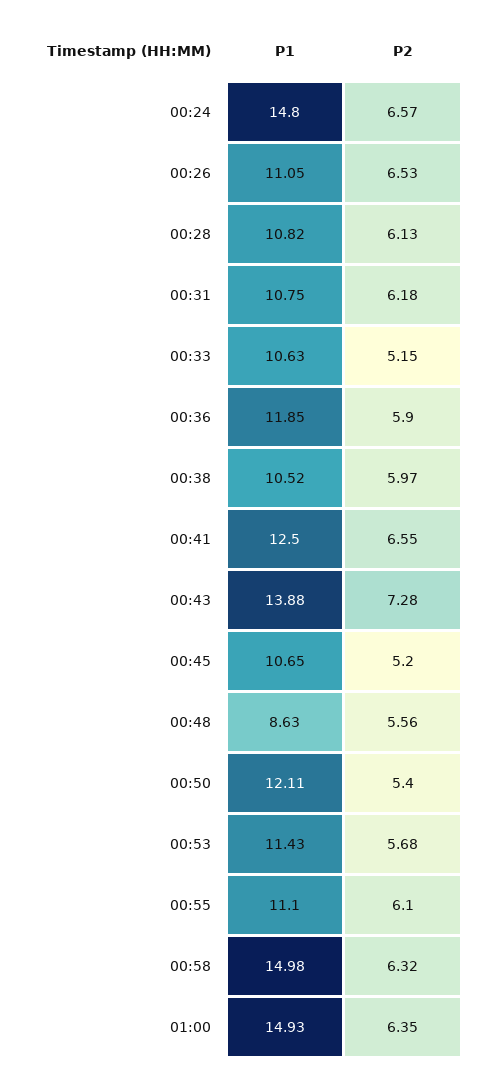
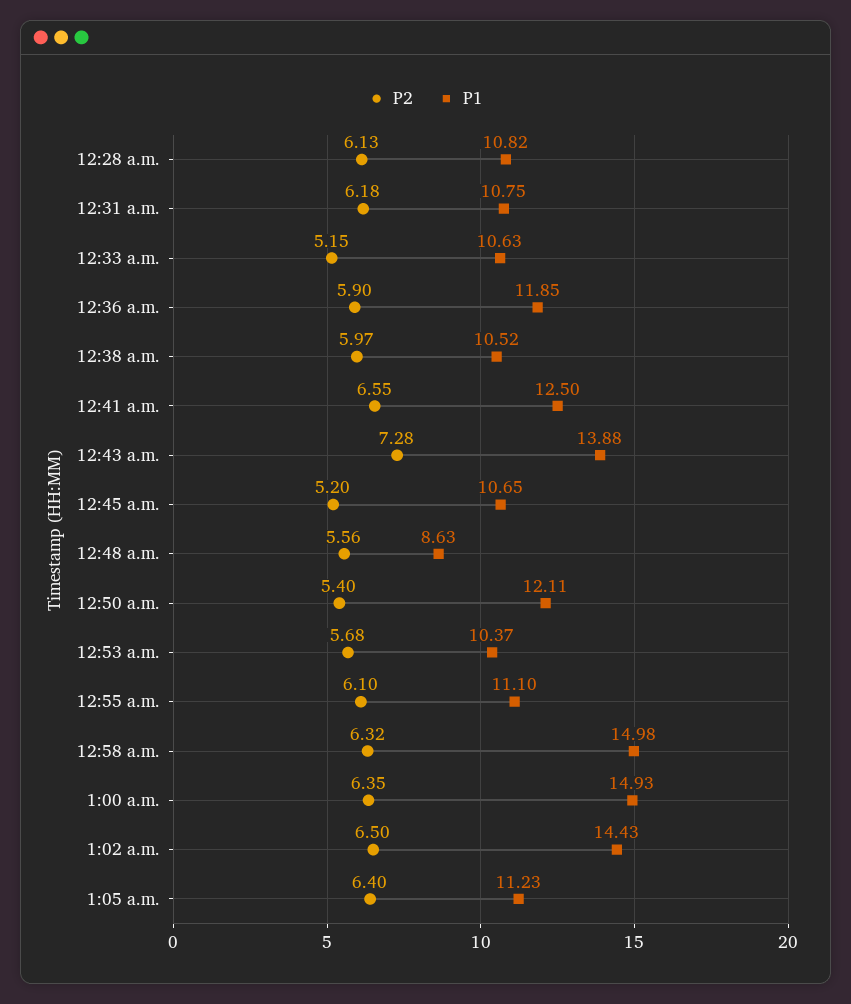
P1, 00:24: 14.8 -> none
P2, 00:24: 6.57 -> none
P1, 00:26: 11.05 -> none
P2, 00:26: 6.53 -> none
P1, 00:53: 11.43 -> 10.37
P2, 1:02 a.m.: none -> 6.5
P1, 1:02 a.m.: none -> 14.43
P2, 1:05 a.m.: none -> 6.4
P1, 1:05 a.m.: none -> 11.23

